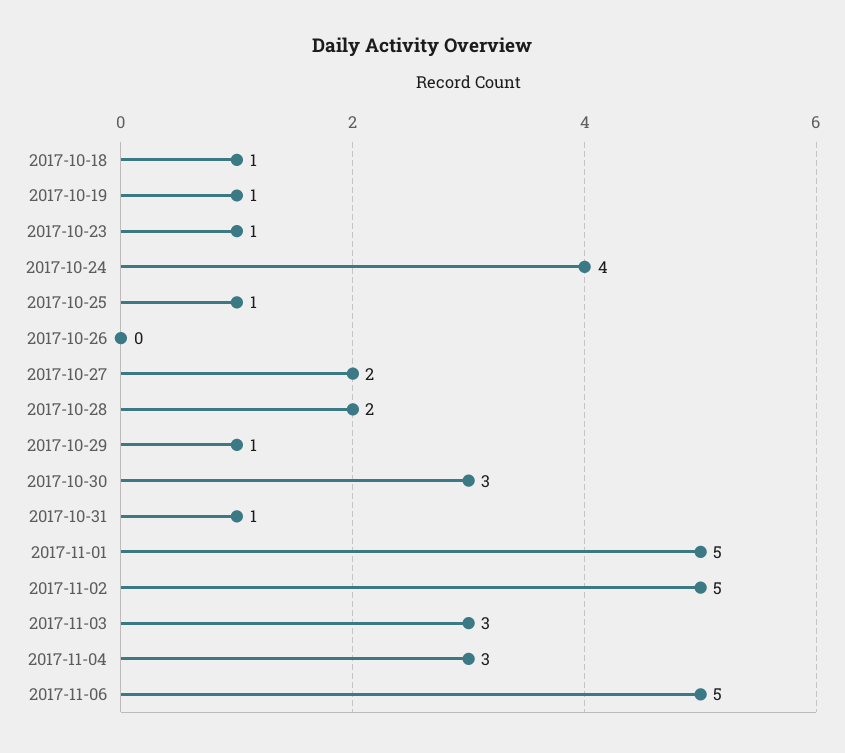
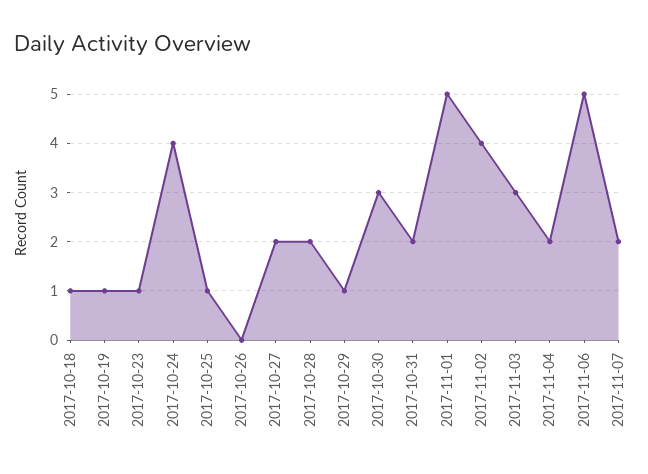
2017-10-31: 1 -> 2
2017-11-02: 5 -> 4
2017-11-04: 3 -> 2
2017-11-07: none -> 2

